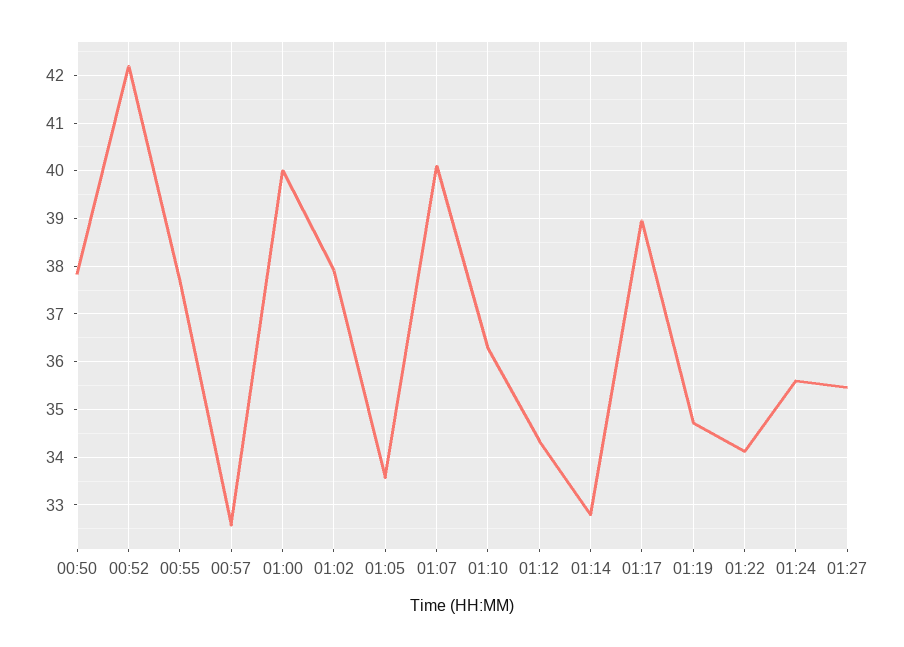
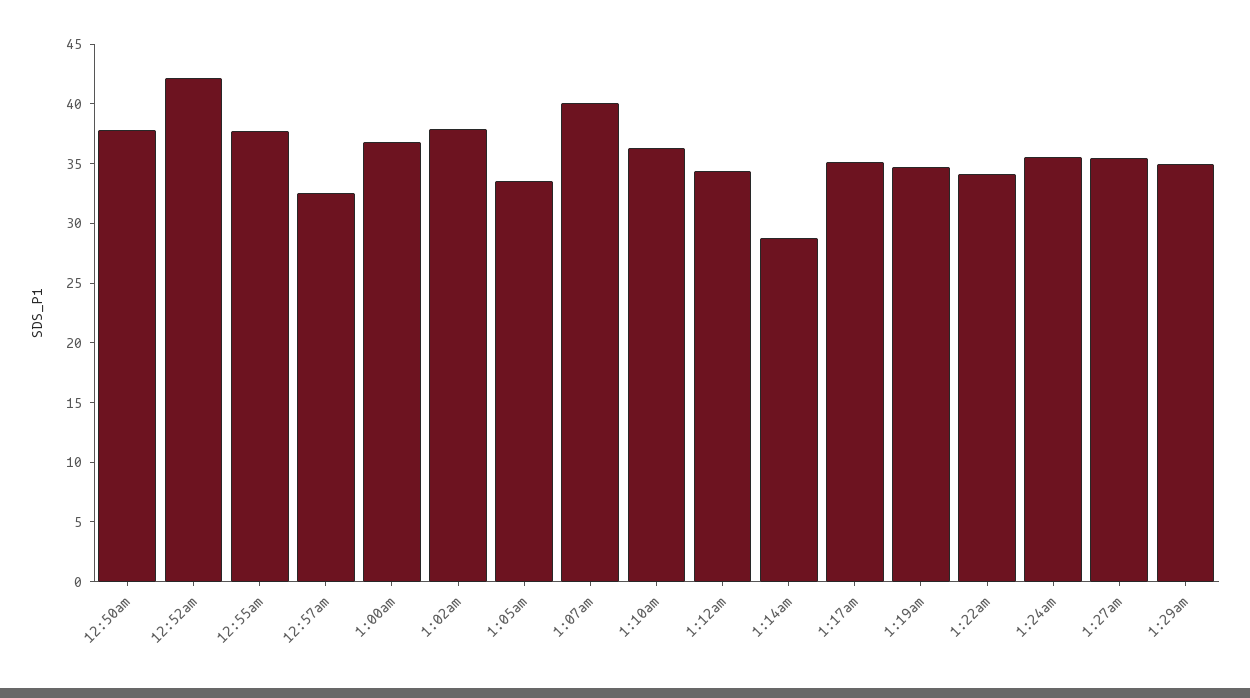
01:00: 40 -> 37
01:14: 32.8 -> 29
01:17: 39 -> 35
1:29am: none -> 35

